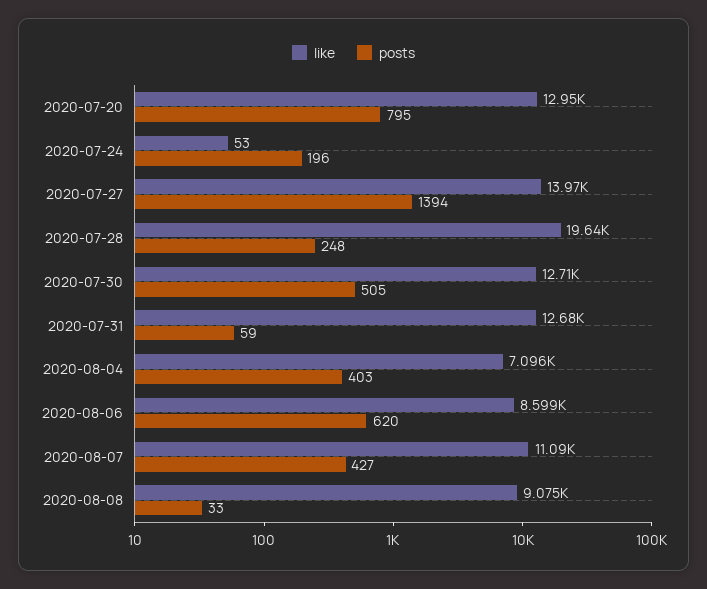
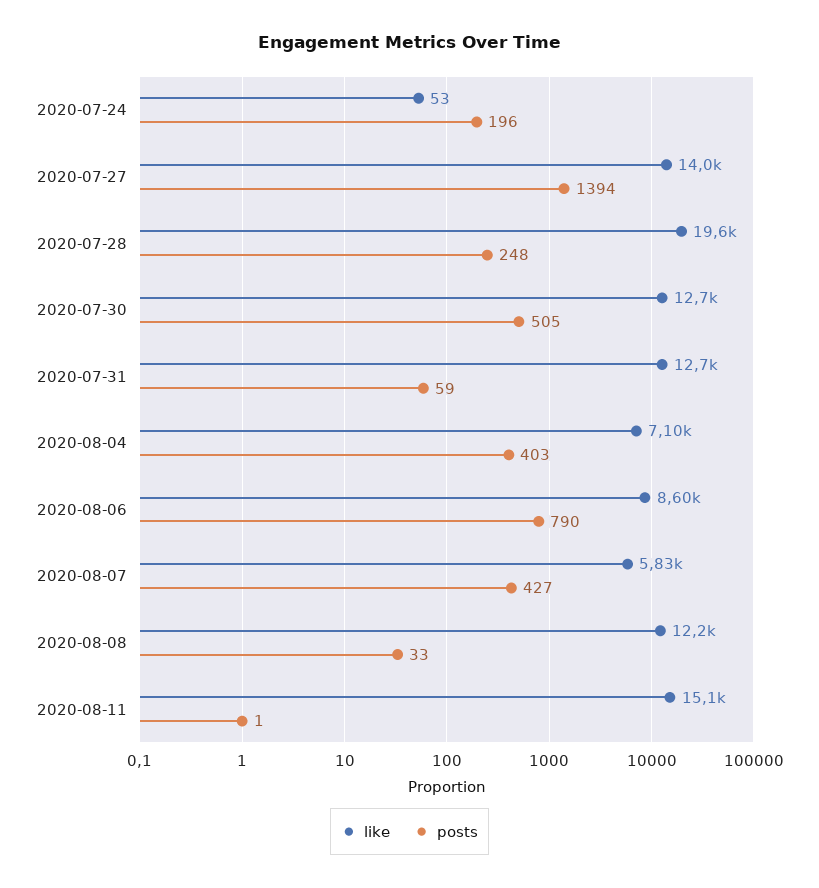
like, 2020-07-20: 12950 -> none
posts, 2020-07-20: 795 -> none
posts, 2020-08-06: 620 -> 790
like, 2020-08-07: 11090 -> 5830
like, 2020-08-08: 9075 -> 12200
like, 2020-08-11: none -> 15100
posts, 2020-08-11: none -> 1

